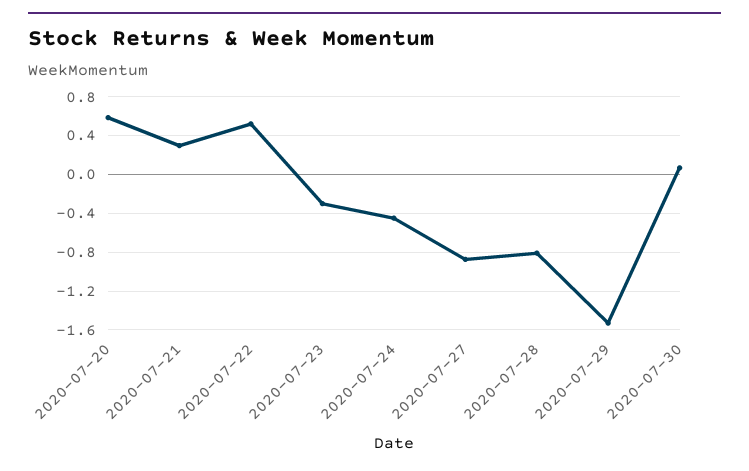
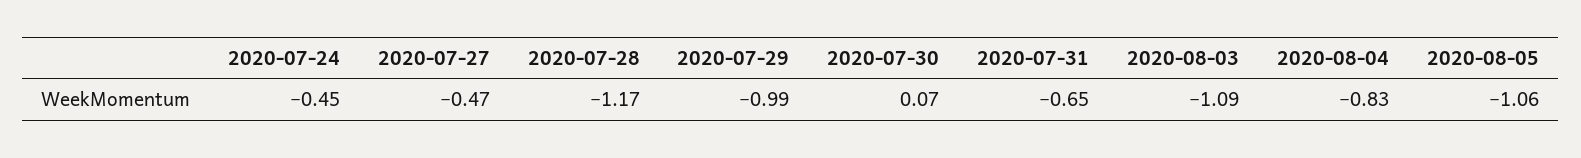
2020-07-20: 0.6 -> none
2020-07-21: 0.3 -> none
2020-07-22: 0.5 -> none
2020-07-23: -0.3 -> none
2020-07-27: -0.9 -> -0.47
2020-07-28: -0.8 -> -1.17
2020-07-29: -1.5 -> -0.99
2020-07-31: none -> -0.65
2020-08-03: none -> -1.09
2020-08-04: none -> -0.83
2020-08-05: none -> -1.06

